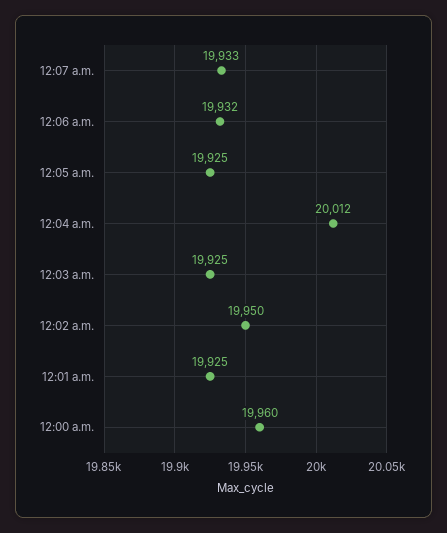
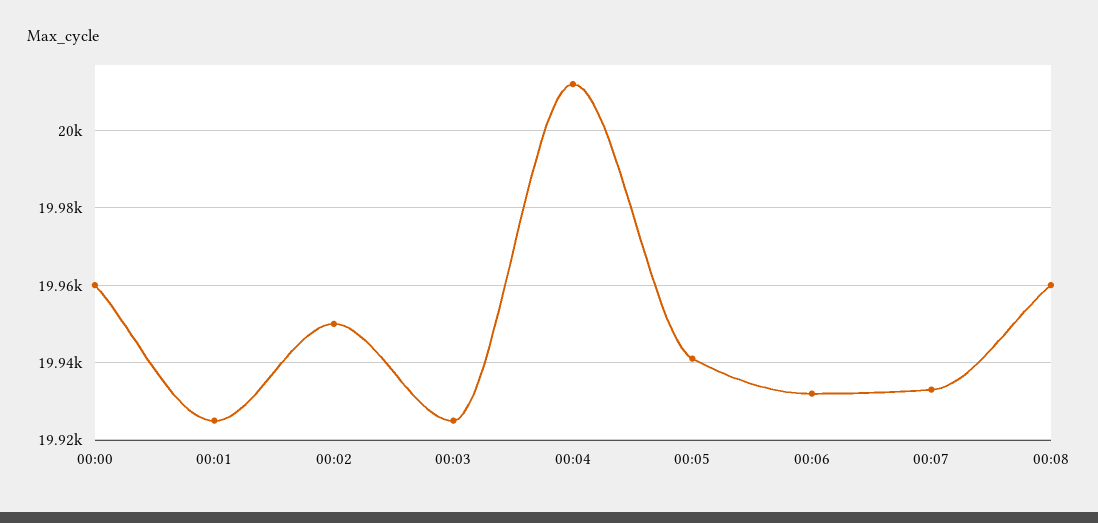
12:05 a.m.: 19925 -> 19940
00:08: none -> 19960

